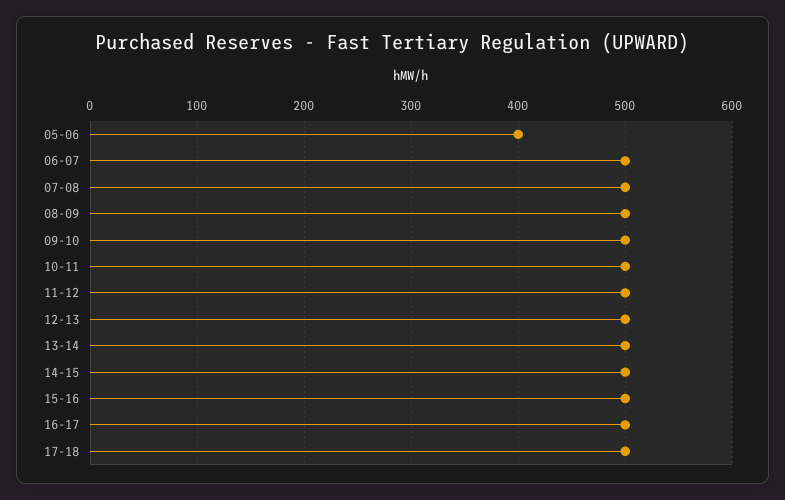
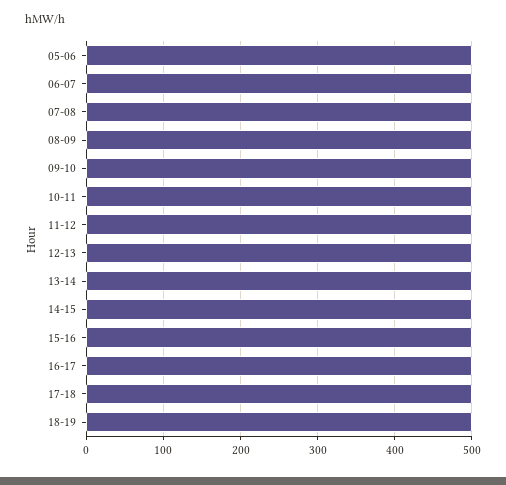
05-06: 400 -> 500
18-19: none -> 500

